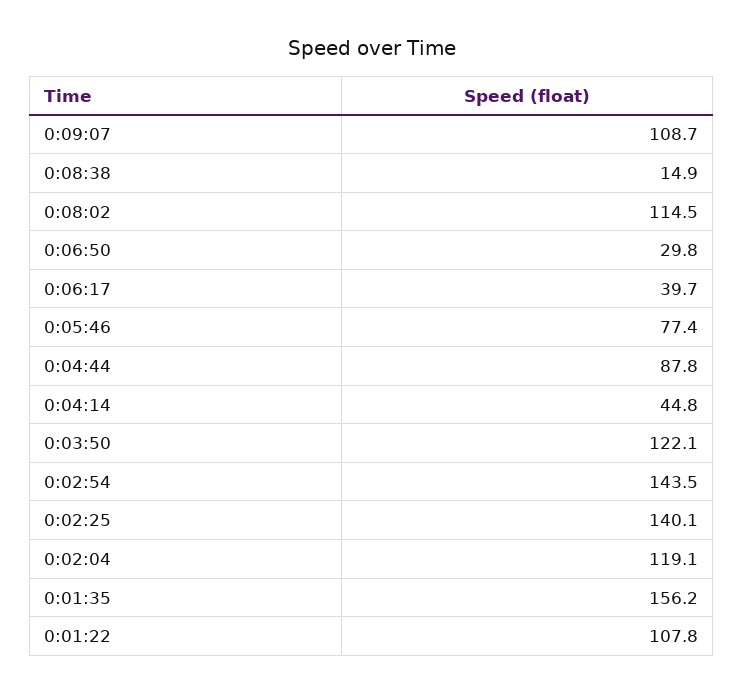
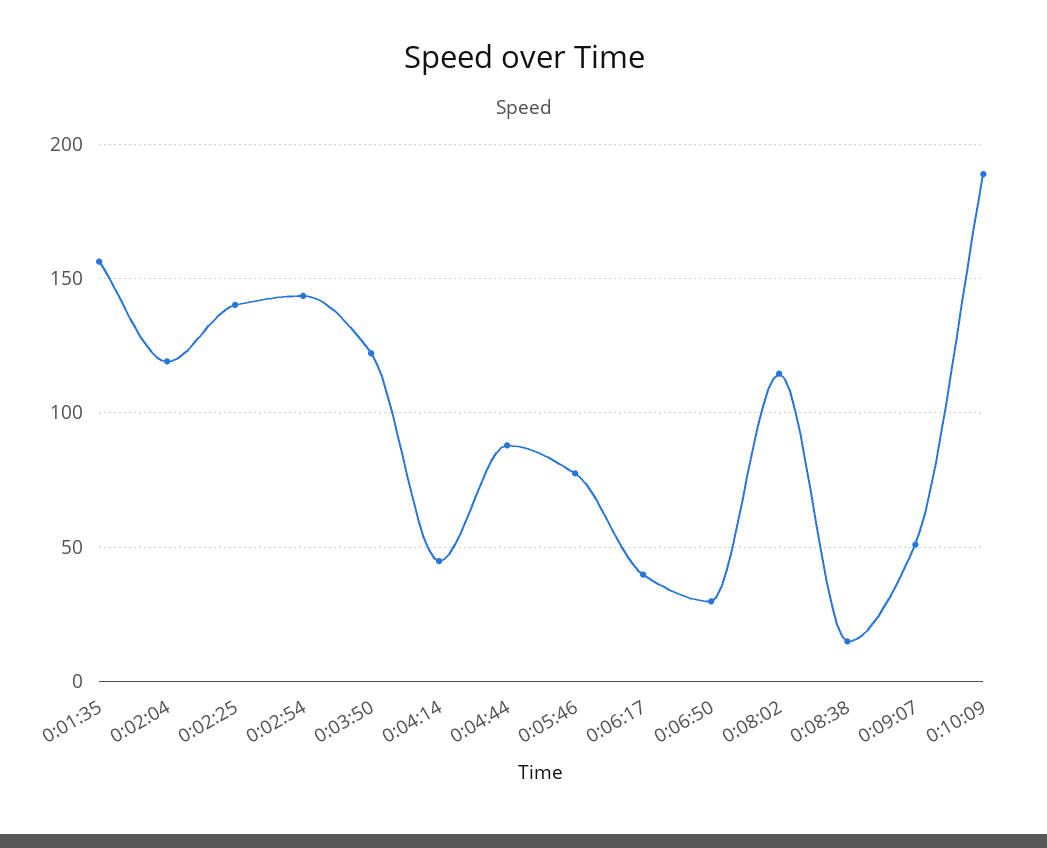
0:09:07: 108.7 -> 50
0:01:22: 107.8 -> none
0:10:09: none -> 190

